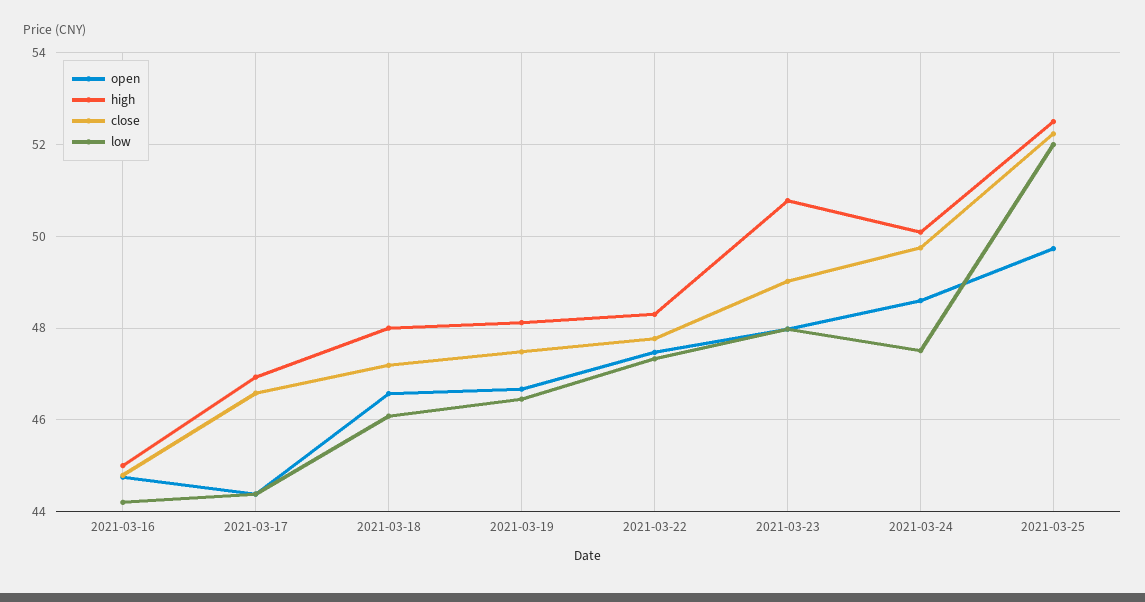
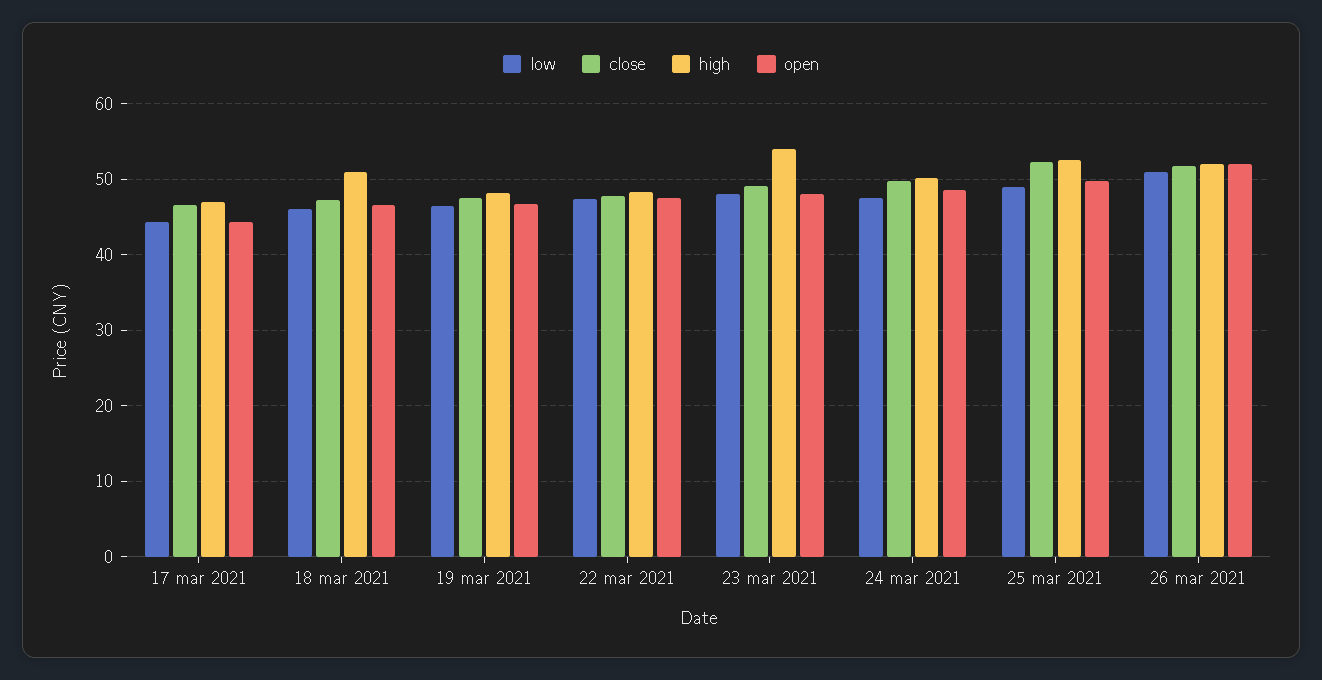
open, 2021-03-16: 44.8 -> none
high, 2021-03-16: 45 -> none
close, 2021-03-16: 44.8 -> none
low, 2021-03-16: 44.2 -> none
high, 2021-03-18: 48 -> 51
high, 2021-03-23: 50.8 -> 54
low, 2021-03-25: 52 -> 49
low, 26 mar 2021: none -> 51
close, 26 mar 2021: none -> 52
high, 26 mar 2021: none -> 52
open, 26 mar 2021: none -> 52

